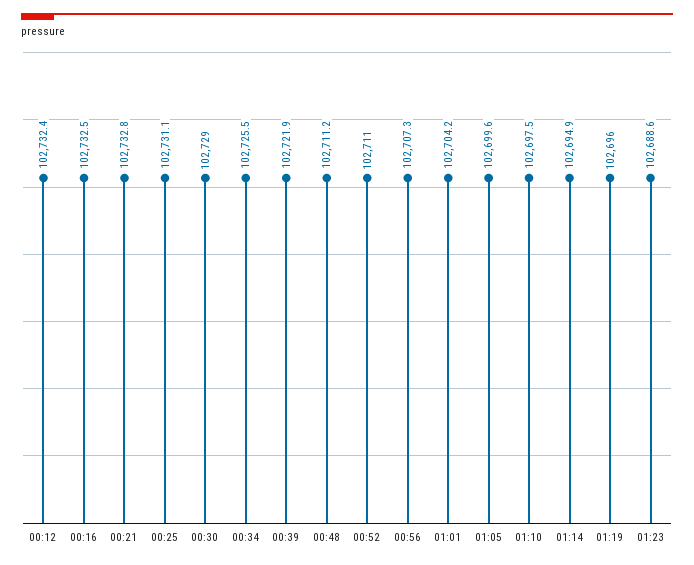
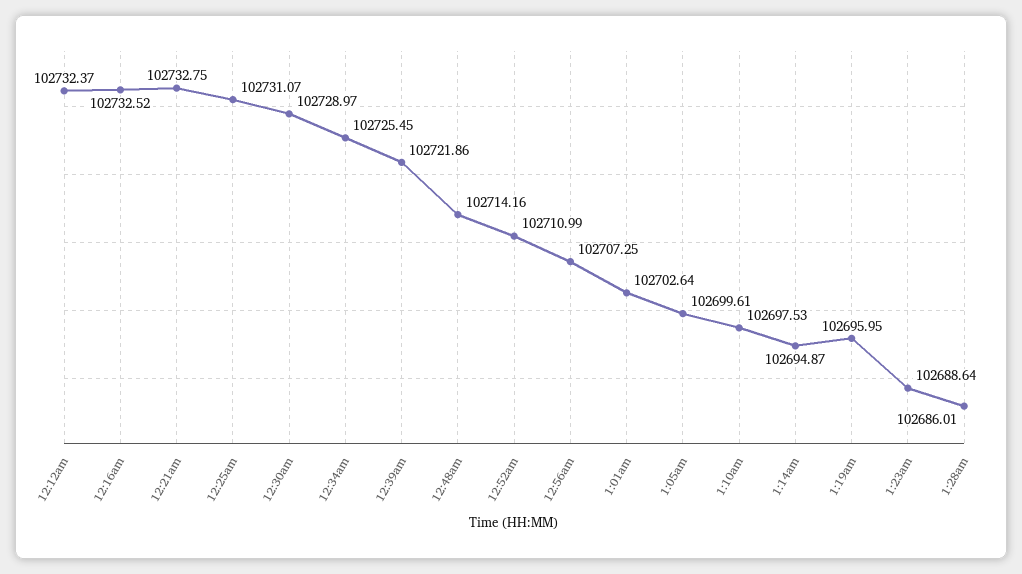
00:48: 102711.2 -> 102714.16
01:01: 102704.2 -> 102702.64
1:28am: none -> 102686.01

